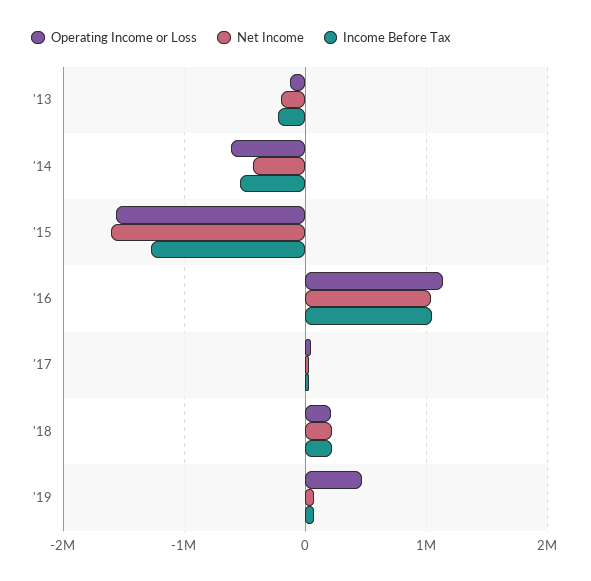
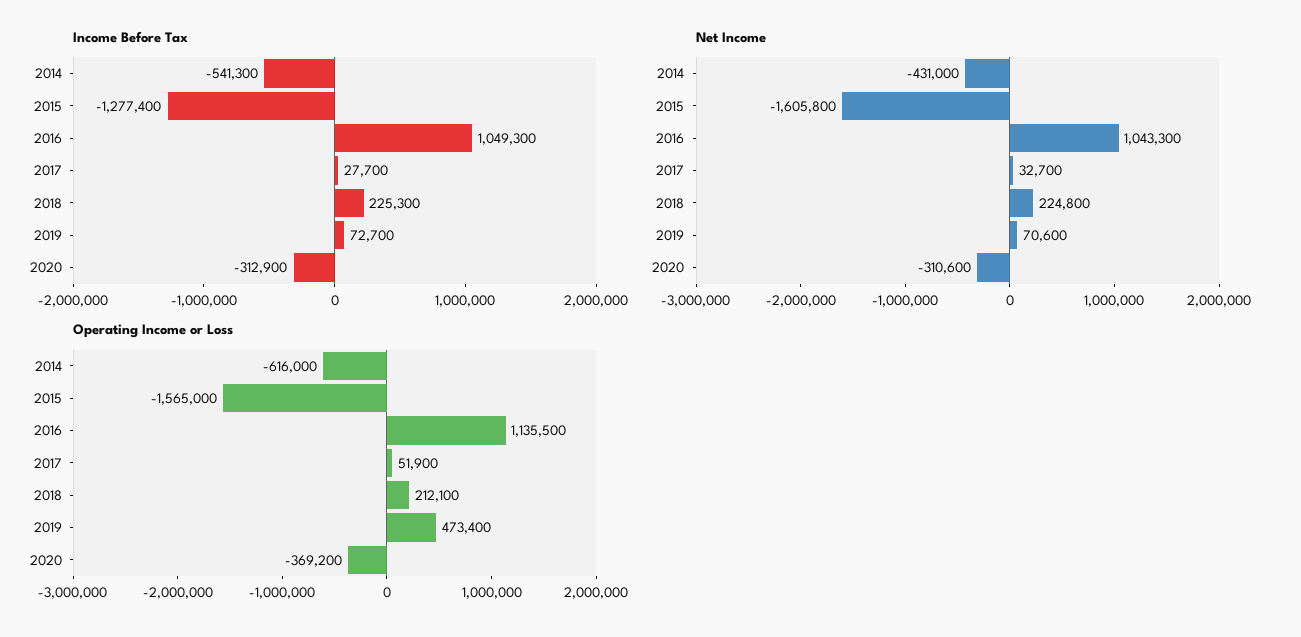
Operating Income or Loss, '13: -100000 -> none
Net Income, '13: -200000 -> none
Income Before Tax, '13: -200000 -> none
Income Before Tax, 2020: none -> -312900
Net Income, 2020: none -> -310600
Operating Income or Loss, 2020: none -> -369200

